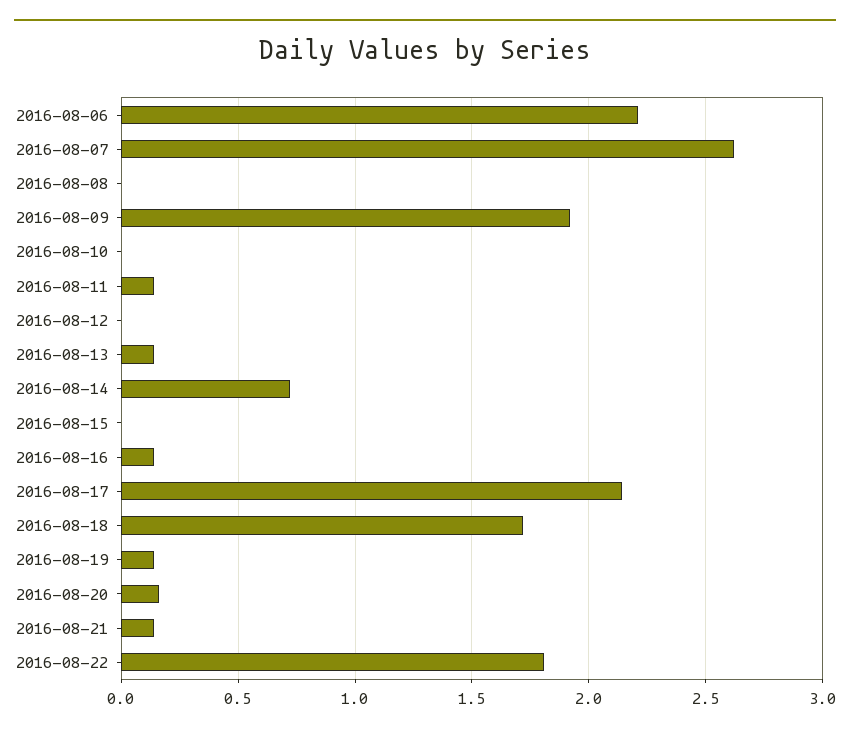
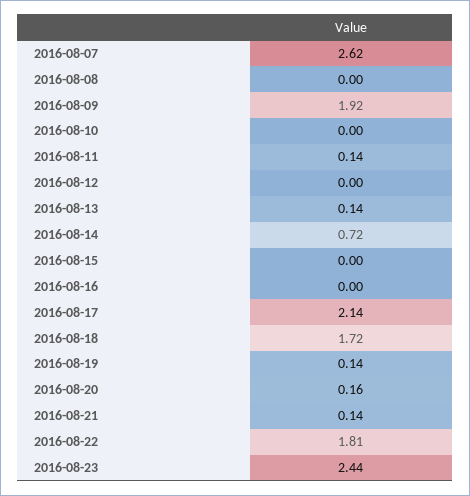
2016-08-06: 2.2 -> none
2016-08-16: 0.15 -> 0
2016-08-23: none -> 2.44

